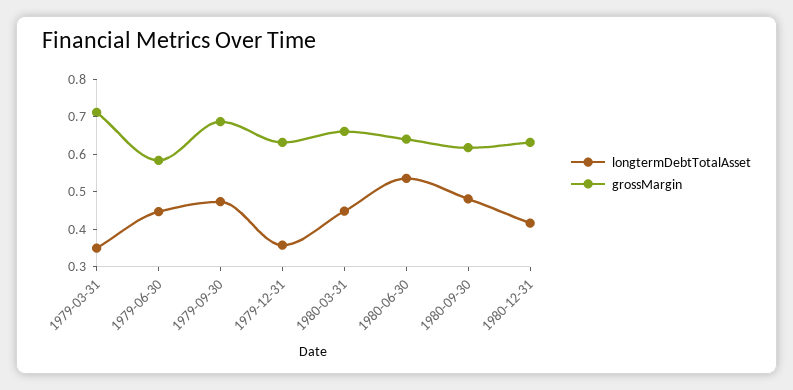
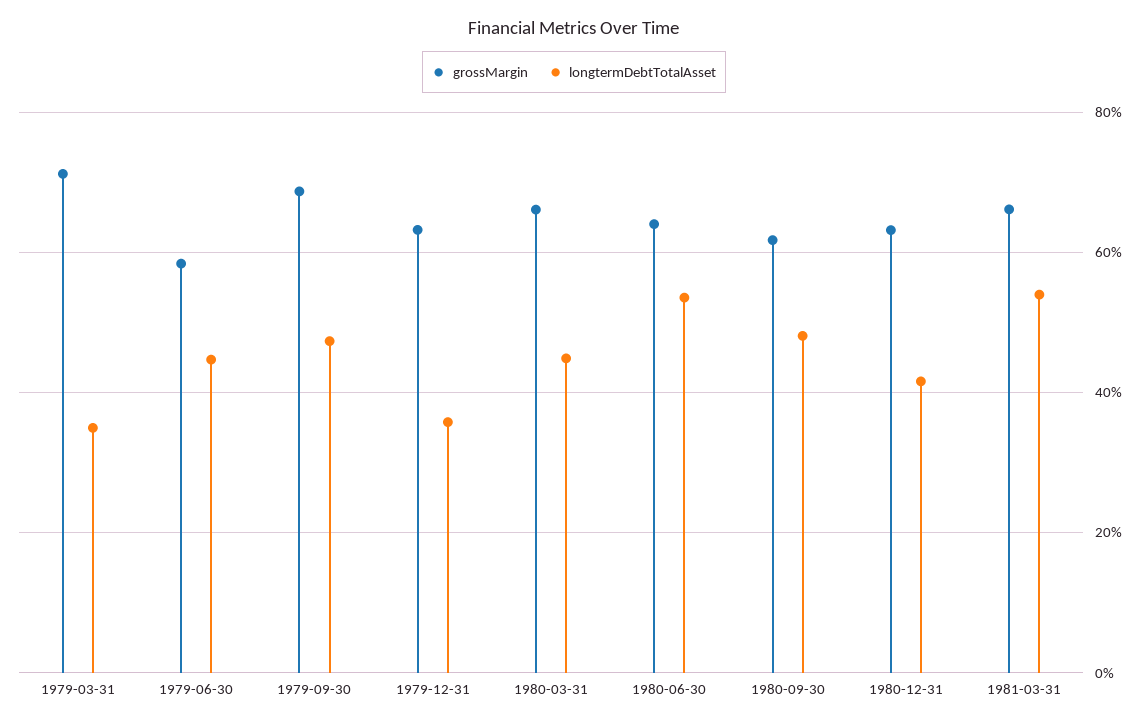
grossMargin, 1981-03-31: none -> 0.66
longtermDebtTotalAsset, 1981-03-31: none -> 0.54

